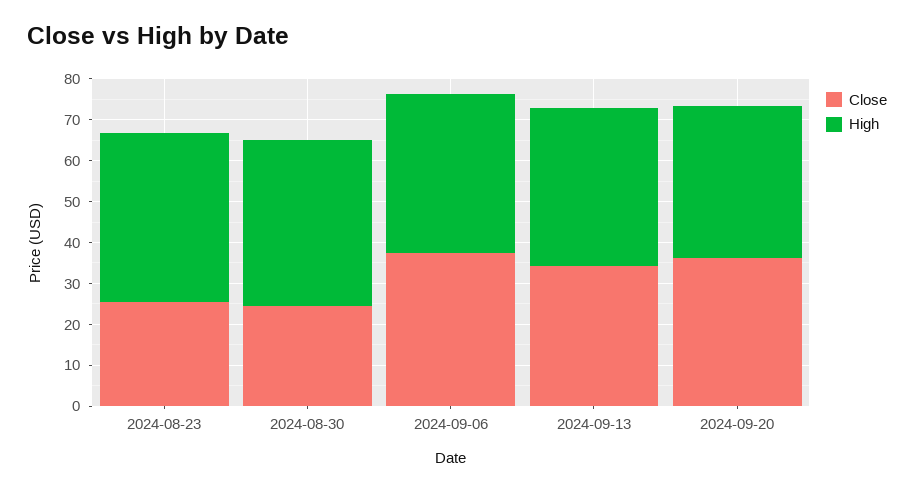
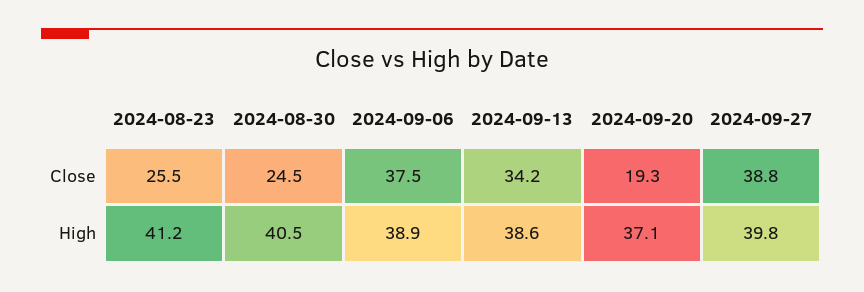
Close, 2024-09-20: 36 -> 19.3
Close, 2024-09-27: none -> 38.8
High, 2024-09-27: none -> 39.8

